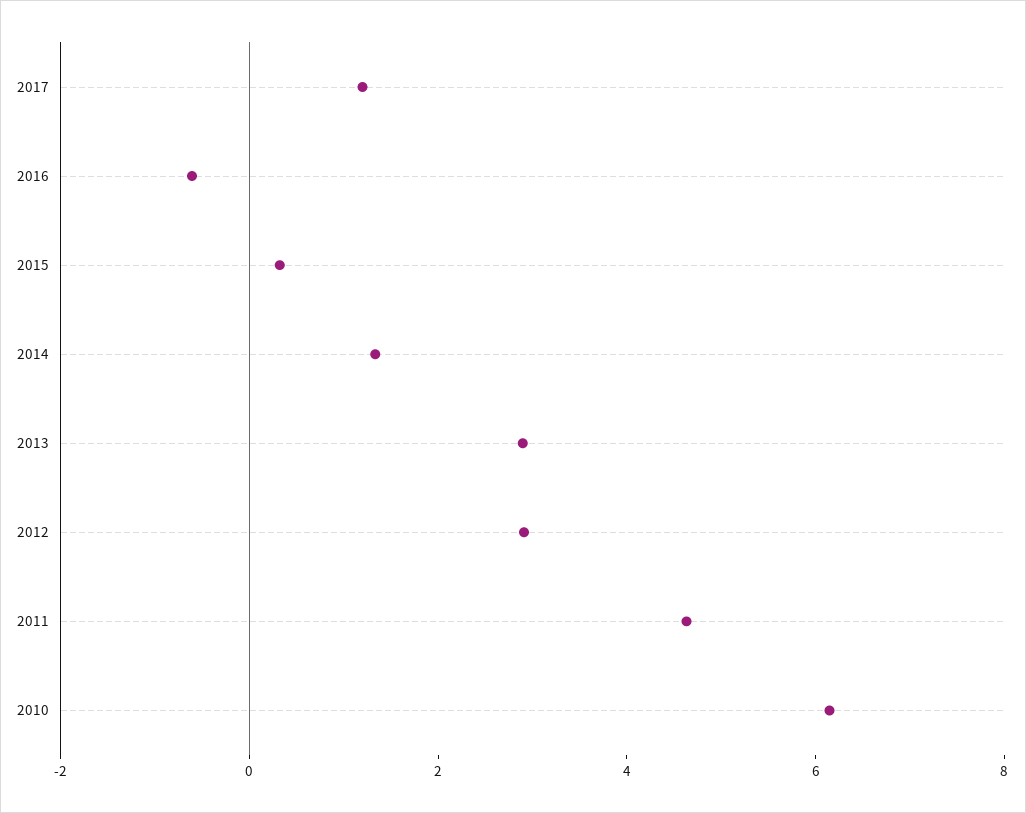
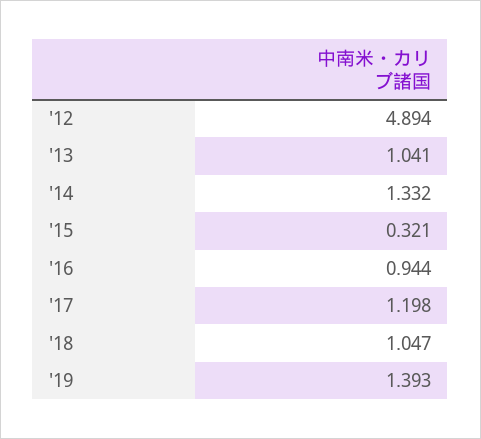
2016: -0.5 -> 0.944
2013: 3 -> 1.041
2012: 3 -> 4.894
2011: 4.5 -> none
2010: 6 -> none
'18: none -> 1.047
'19: none -> 1.393

